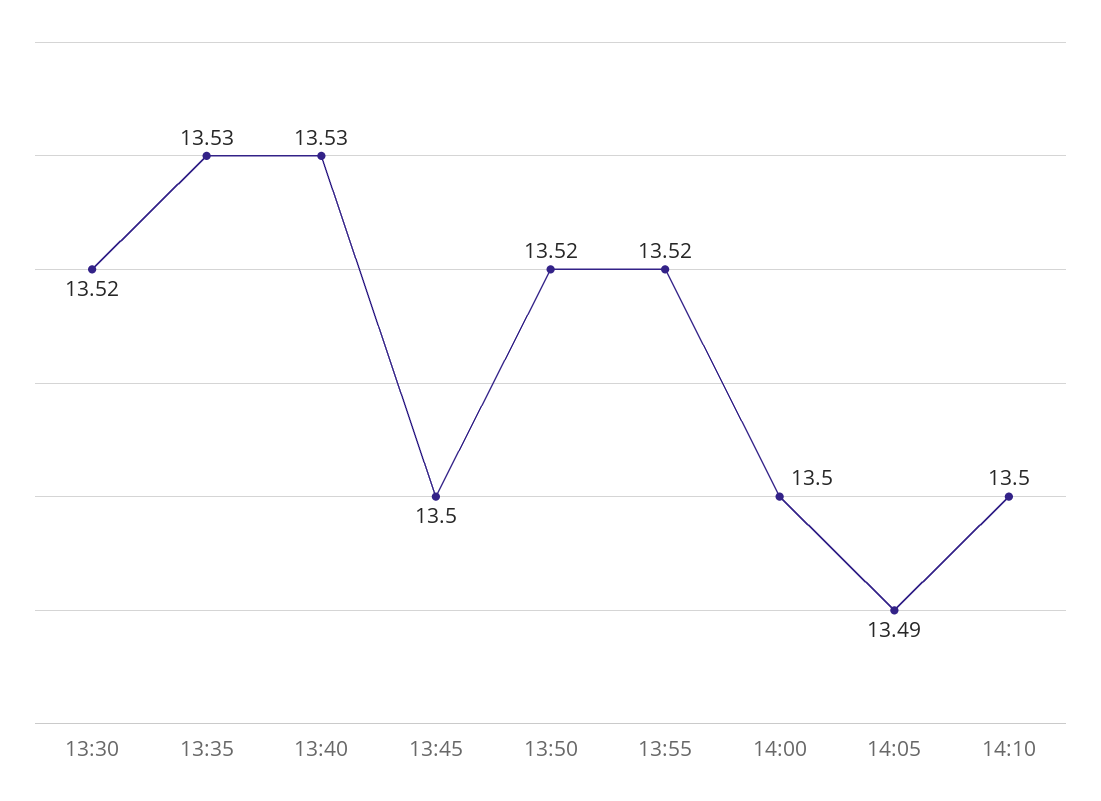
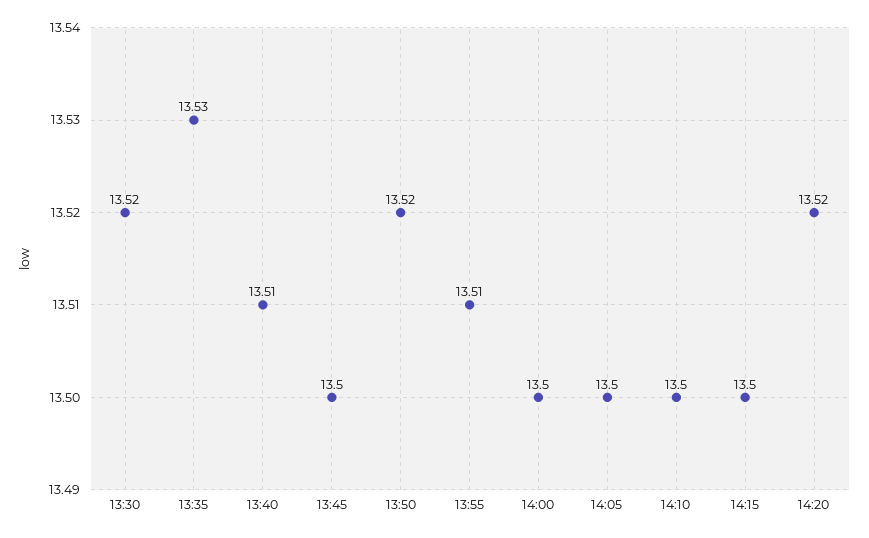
13:40: 13.53 -> 13.51
13:55: 13.52 -> 13.51
14:05: 13.49 -> 13.5
14:15: none -> 13.5
14:20: none -> 13.52

